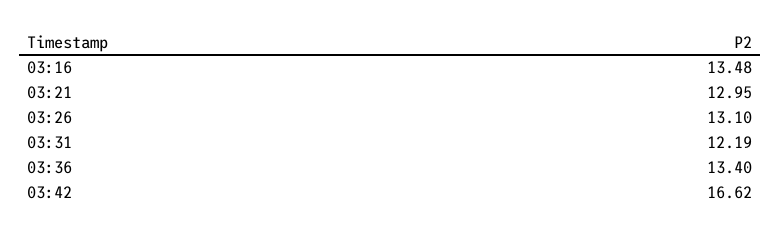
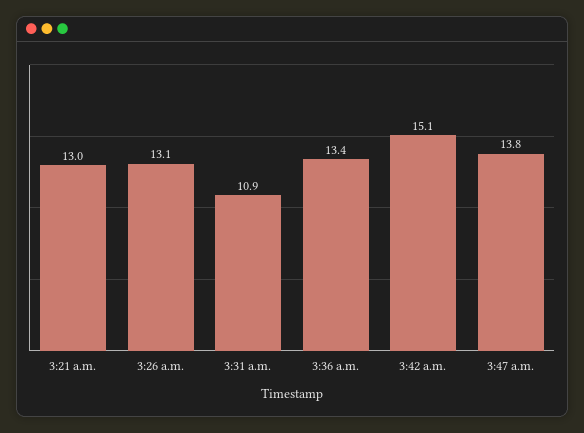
03:16: 13.48 -> none
03:31: 12.19 -> 10.9
03:42: 16.62 -> 15.1
3:47 a.m.: none -> 13.8

